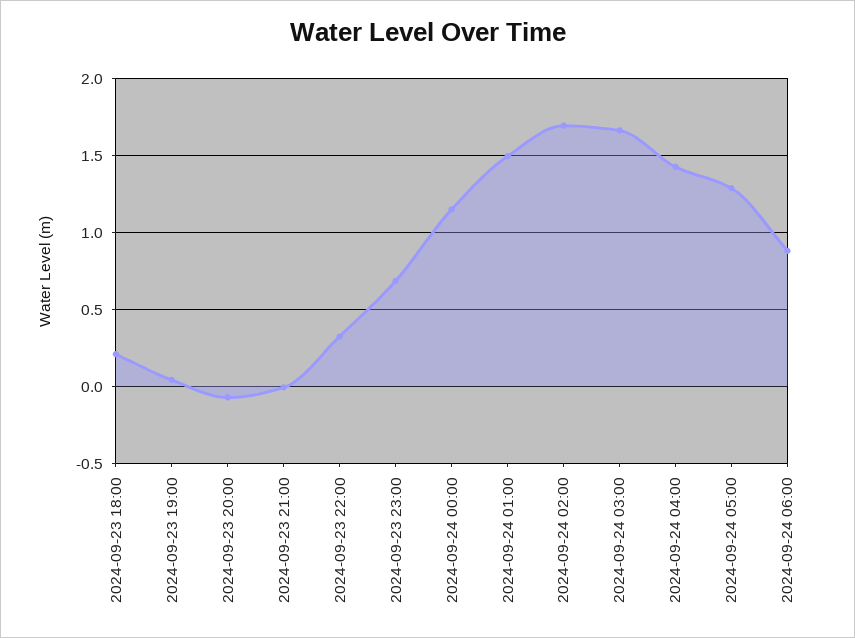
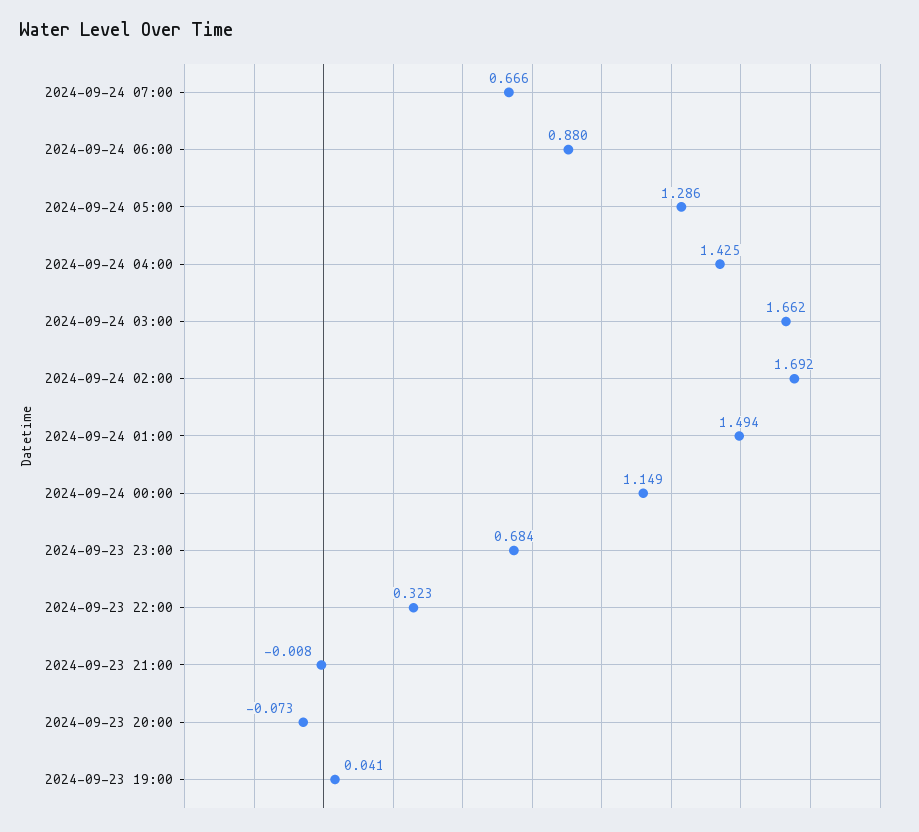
2024-09-23 18:00: 0.2 -> none
2024-09-24 07:00: none -> 0.666

